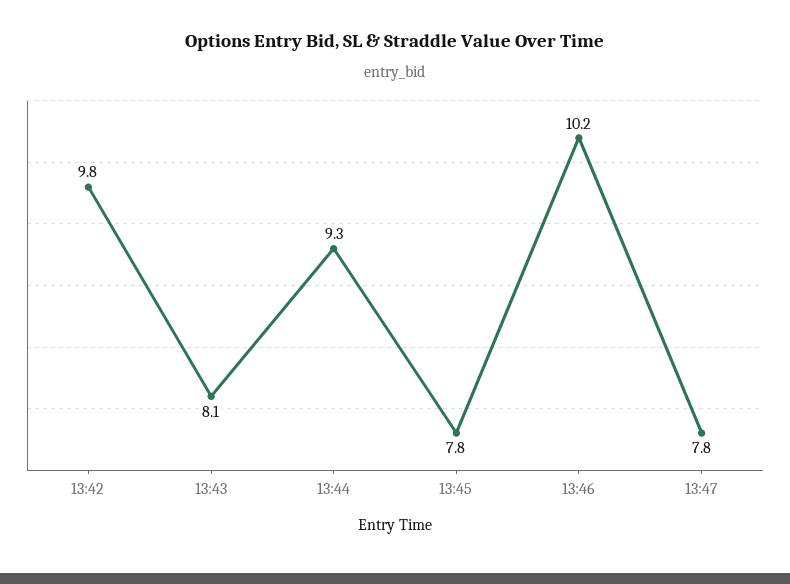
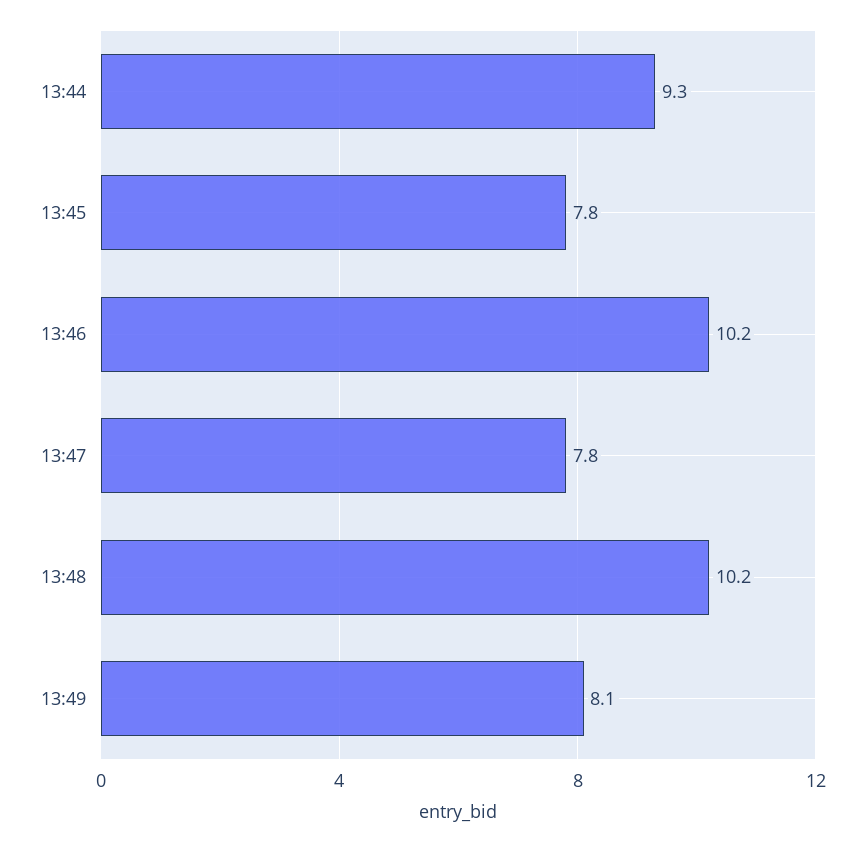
13:42: 9.8 -> none
13:43: 8.1 -> none
13:48: none -> 10.2
13:49: none -> 8.1

